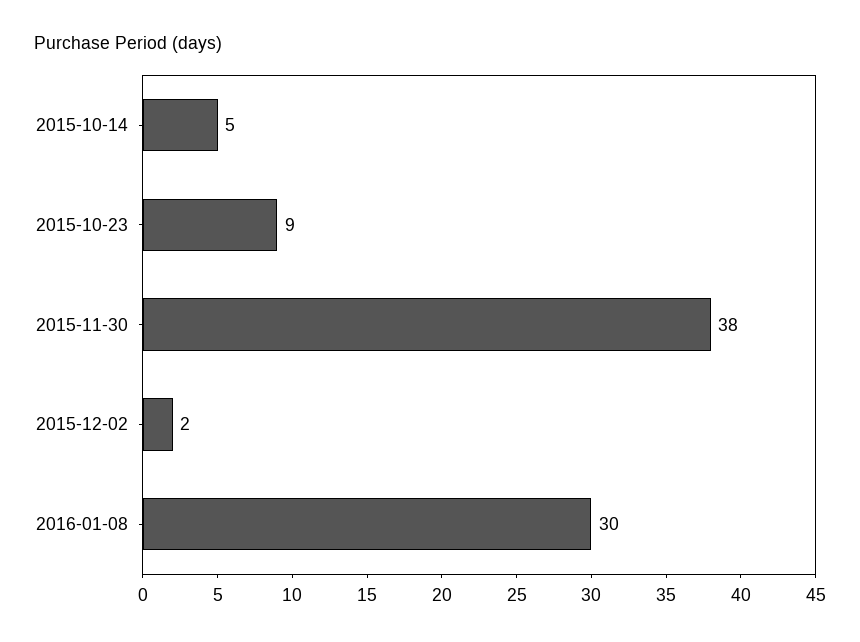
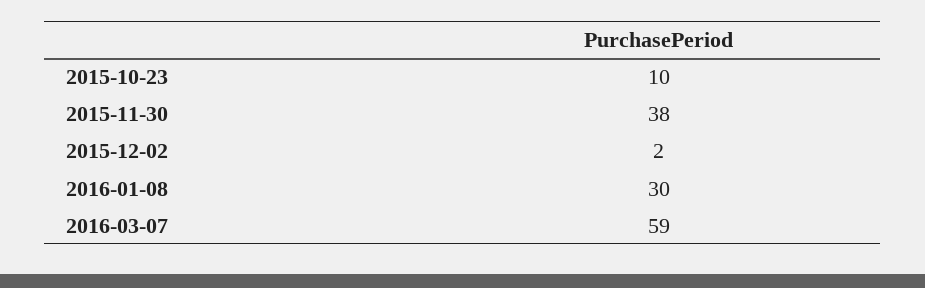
2015-10-14: 5 -> none
2015-10-23: 9 -> 10
2016-03-07: none -> 59

